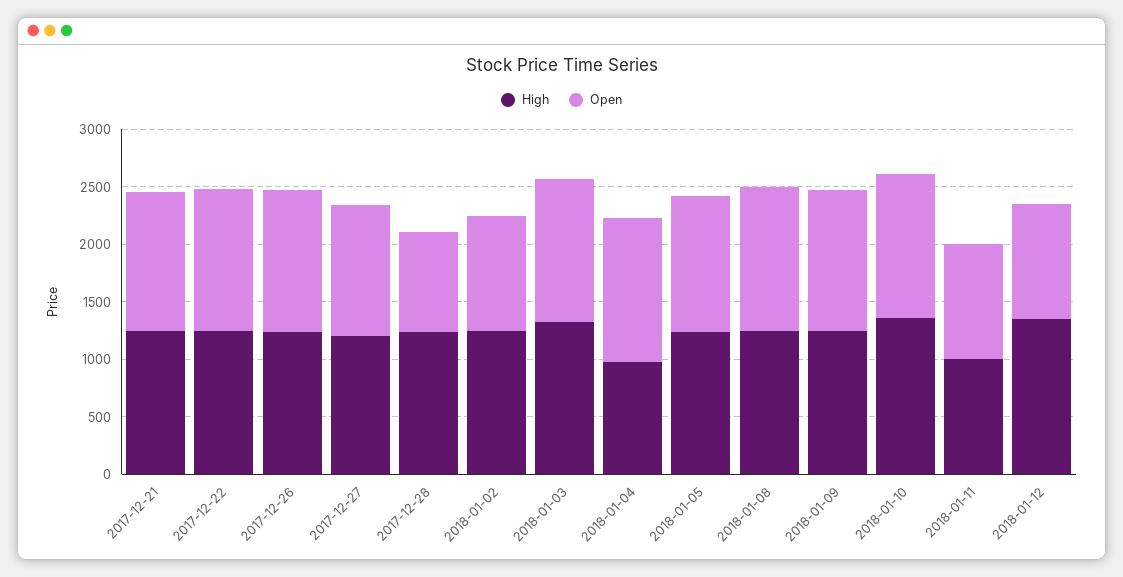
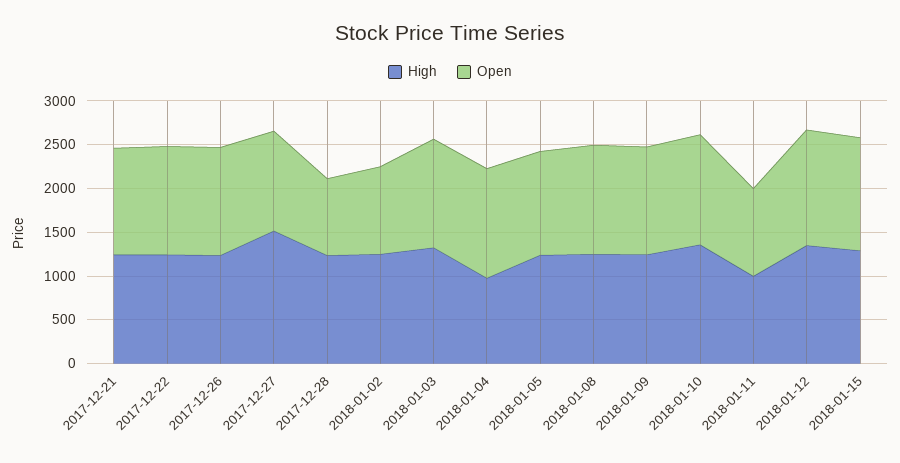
High, 2017-12-27: 1200 -> 1500
Open, 2018-01-12: 1000 -> 1300
High, 2018-01-15: none -> 1300
Open, 2018-01-15: none -> 1300

